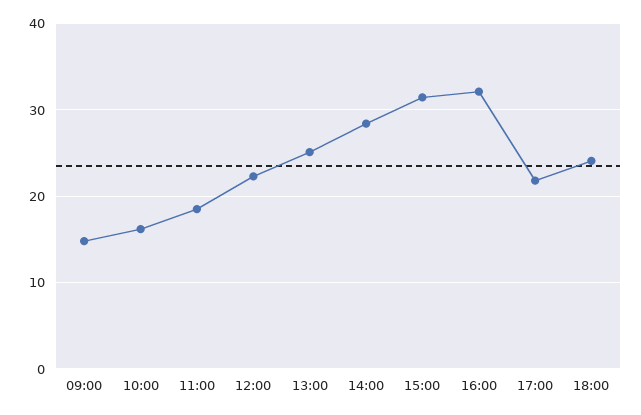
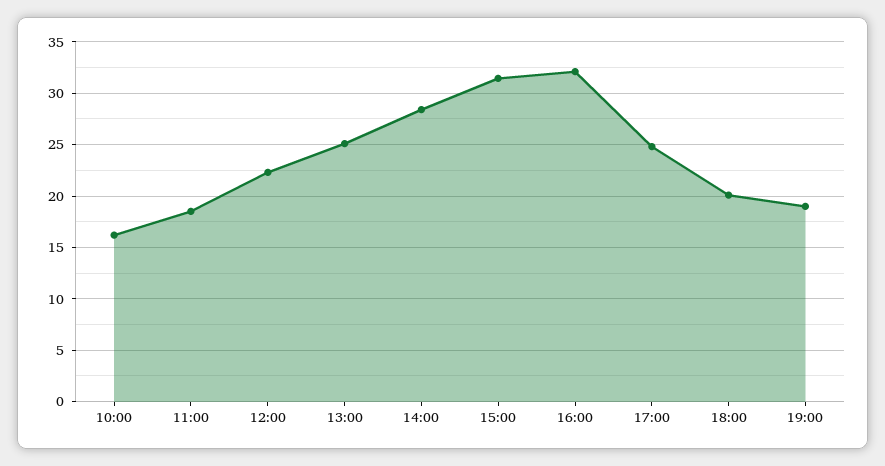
09:00: 15 -> none
17:00: 22 -> 25
18:00: 24 -> 20
19:00: none -> 19

